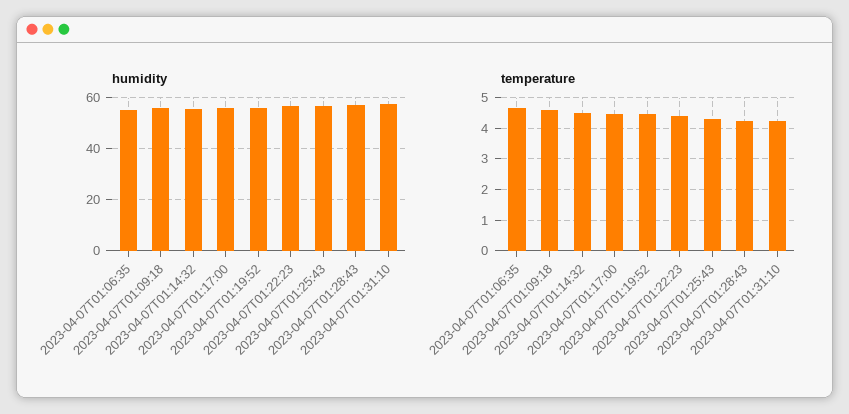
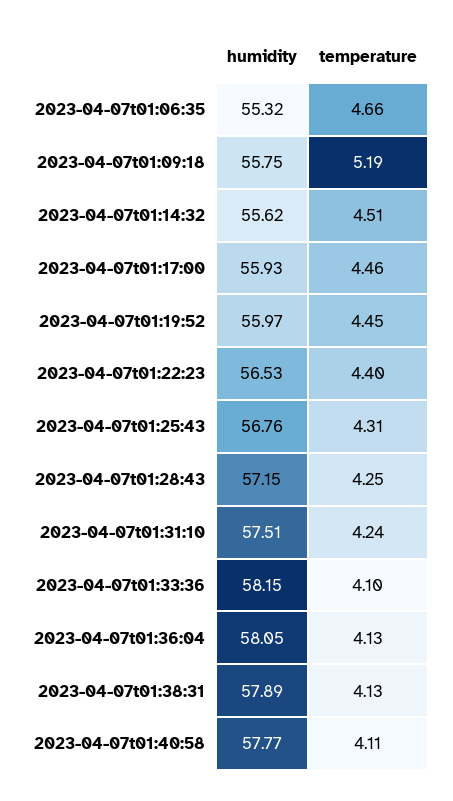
temperature, 2023-04-07T01:09:18: 4.6 -> 5.19
humidity, 2023-04-07t01:33:36: none -> 58.15
temperature, 2023-04-07t01:33:36: none -> 4.1
humidity, 2023-04-07t01:36:04: none -> 58.05
temperature, 2023-04-07t01:36:04: none -> 4.13
humidity, 2023-04-07t01:38:31: none -> 57.89
temperature, 2023-04-07t01:38:31: none -> 4.13
humidity, 2023-04-07t01:40:58: none -> 57.77
temperature, 2023-04-07t01:40:58: none -> 4.11

